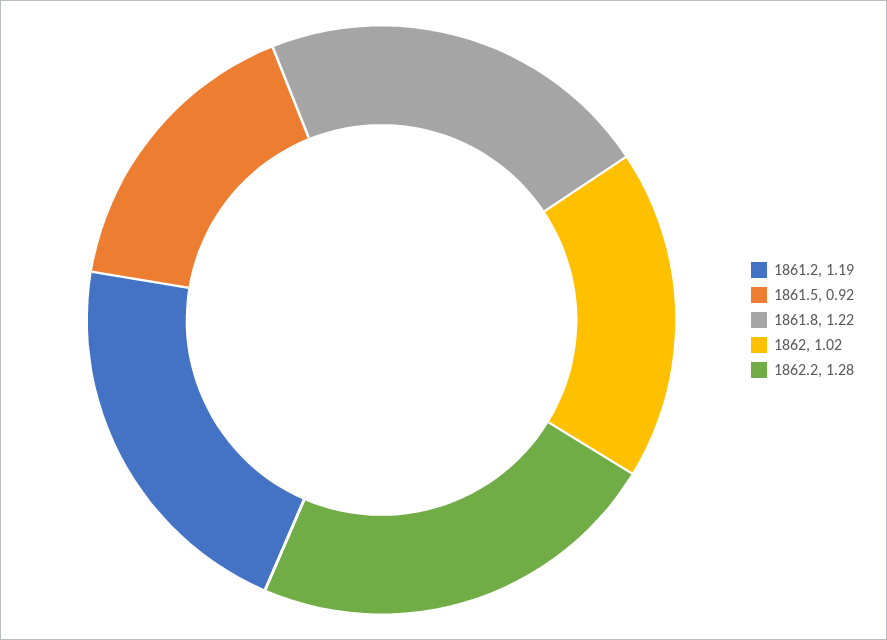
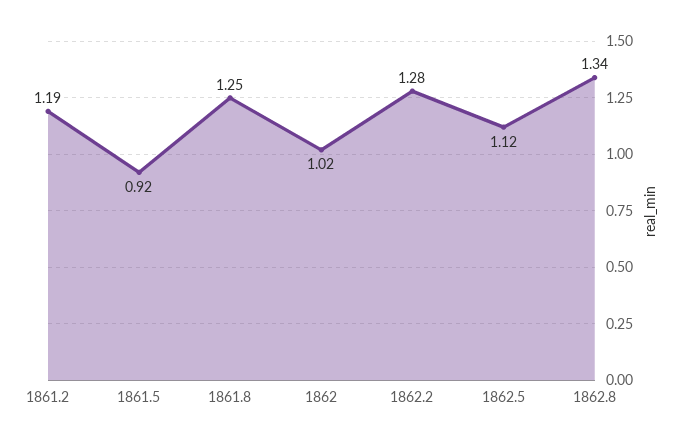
1861.8: 1.22 -> 1.25
1862.5: none -> 1.12
1862.8: none -> 1.34

